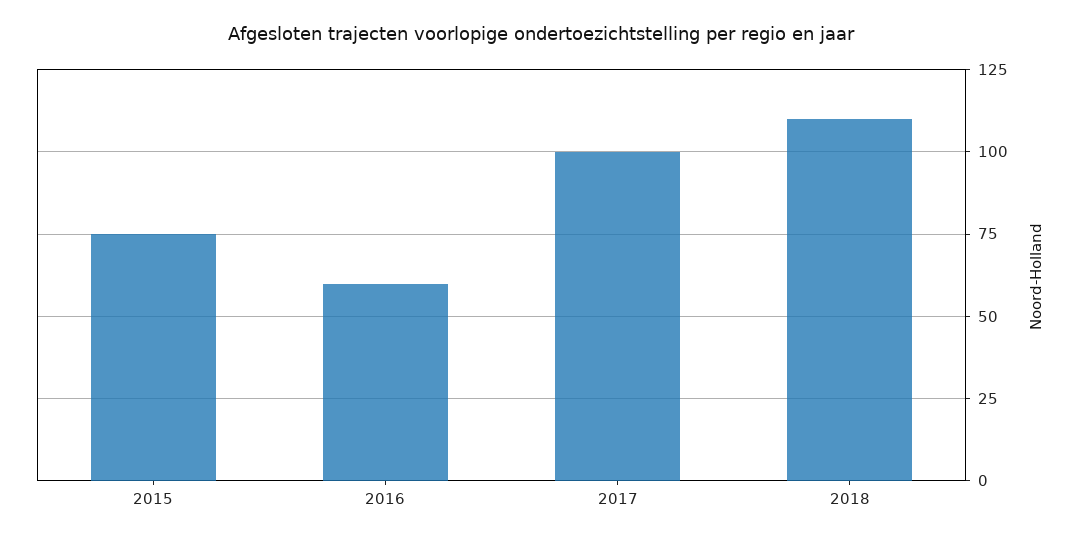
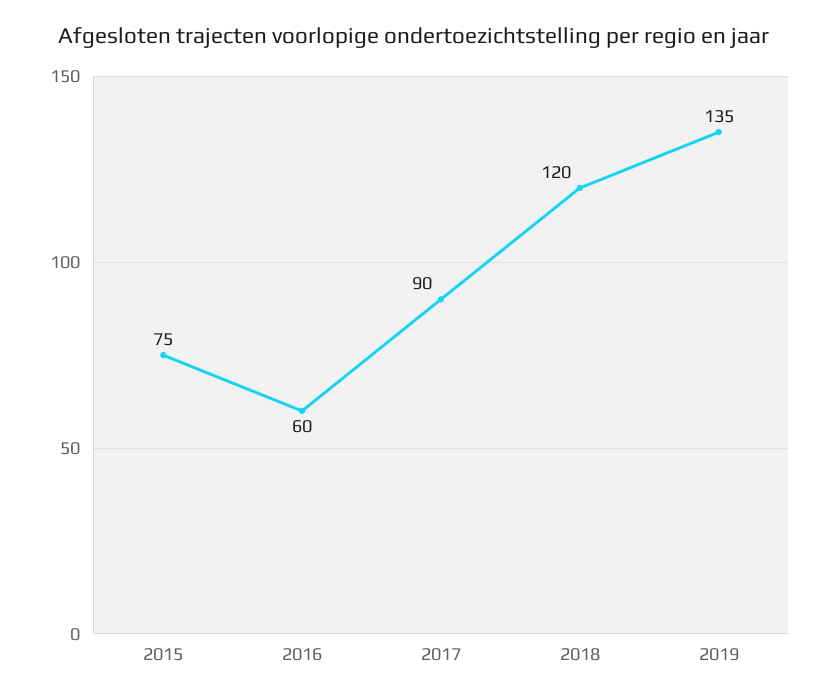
2017: 100 -> 90
2018: 110 -> 120
2019: none -> 135

